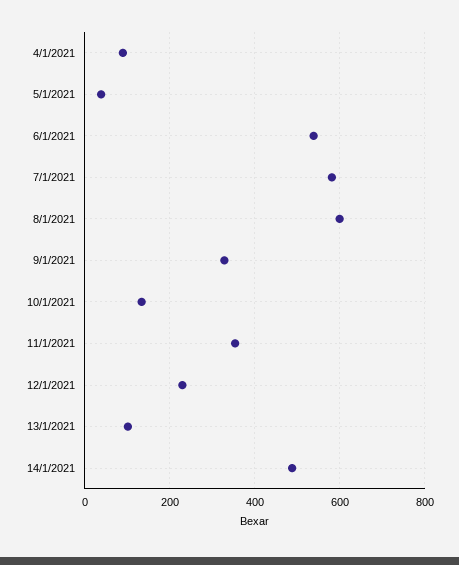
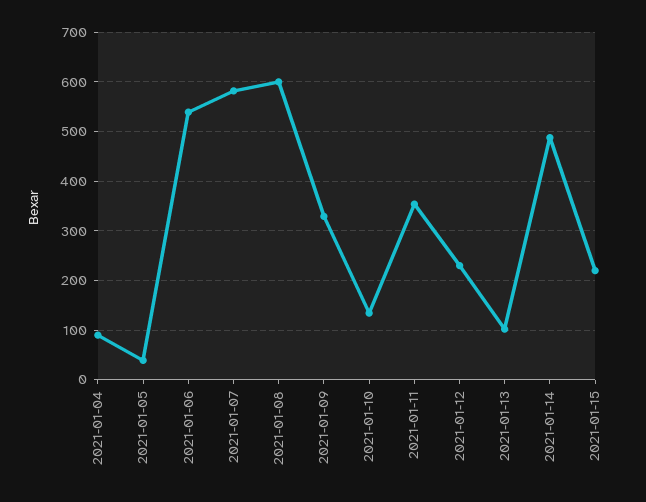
2021-01-15: none -> 220

